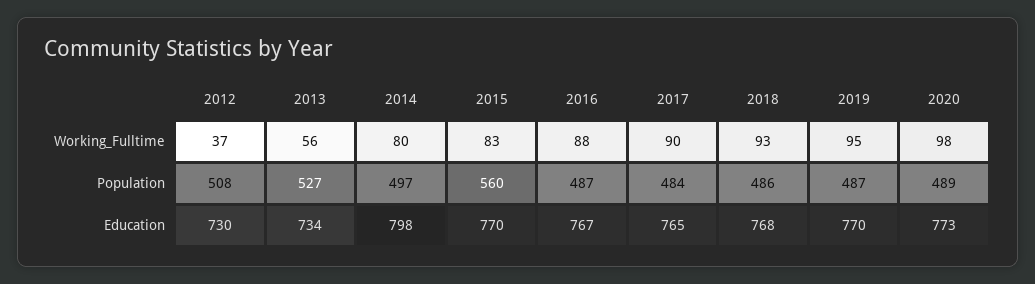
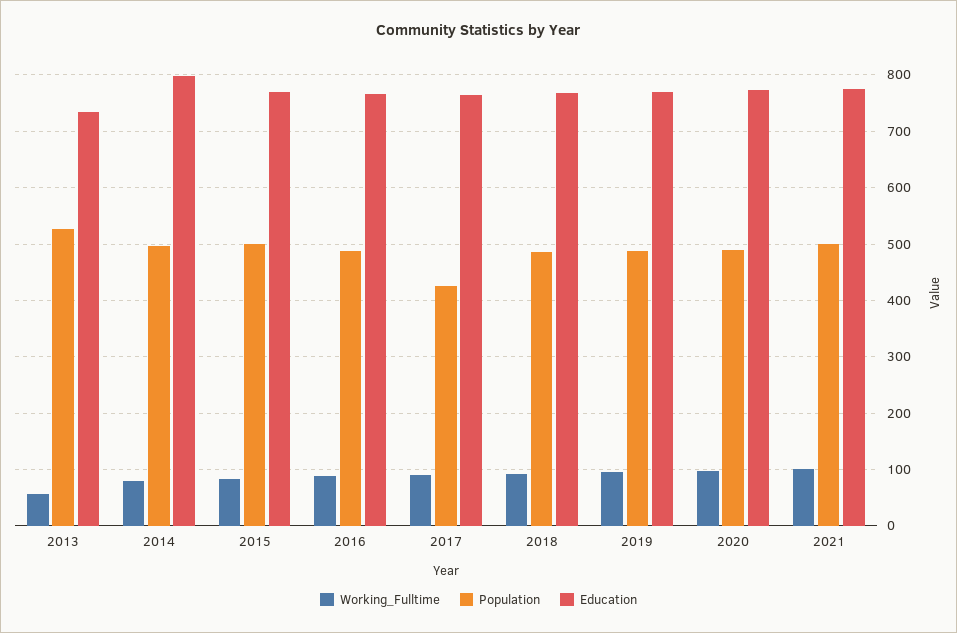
Working_Fulltime, 2012: 37 -> none
Population, 2012: 508 -> none
Population, 2015: 560 -> 500
Population, 2017: 484 -> 420
Education, 2012: 730 -> none
Working_Fulltime, 2021: none -> 100
Population, 2021: none -> 500
Education, 2021: none -> 780

